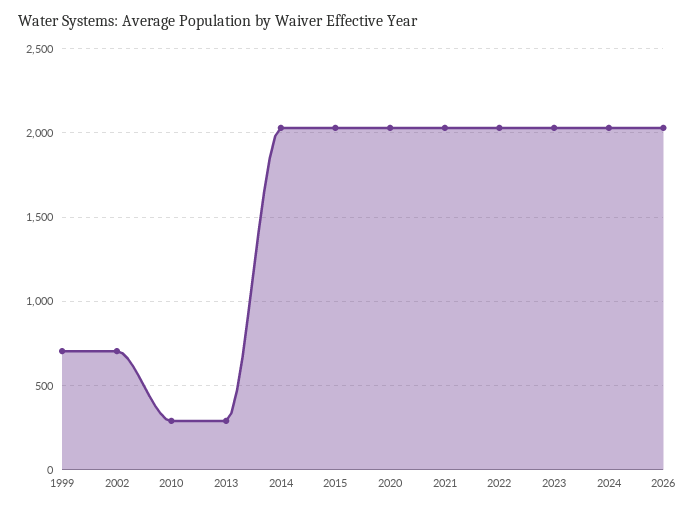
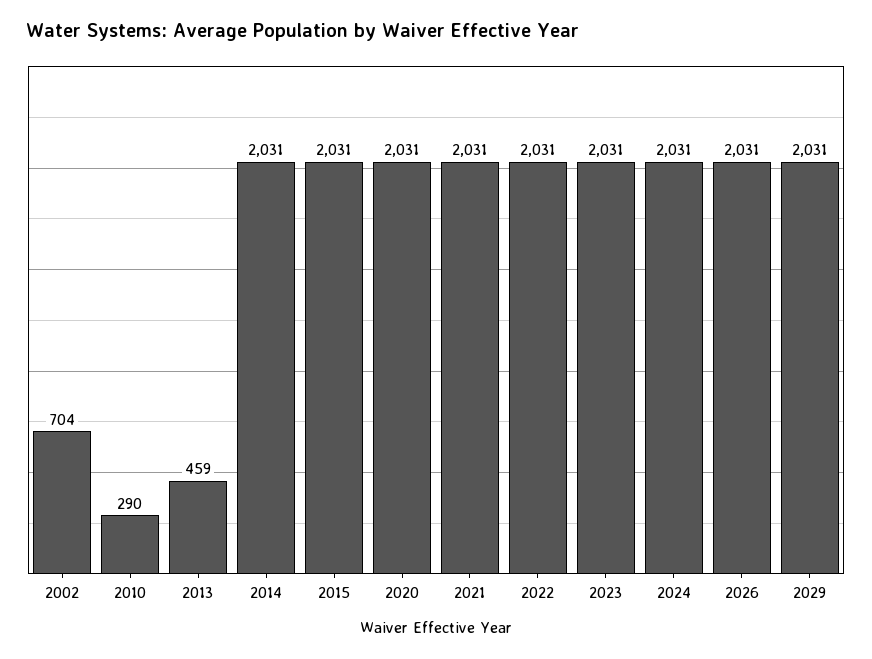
1999: 700 -> none
2013: 300 -> 459
2029: none -> 2031

